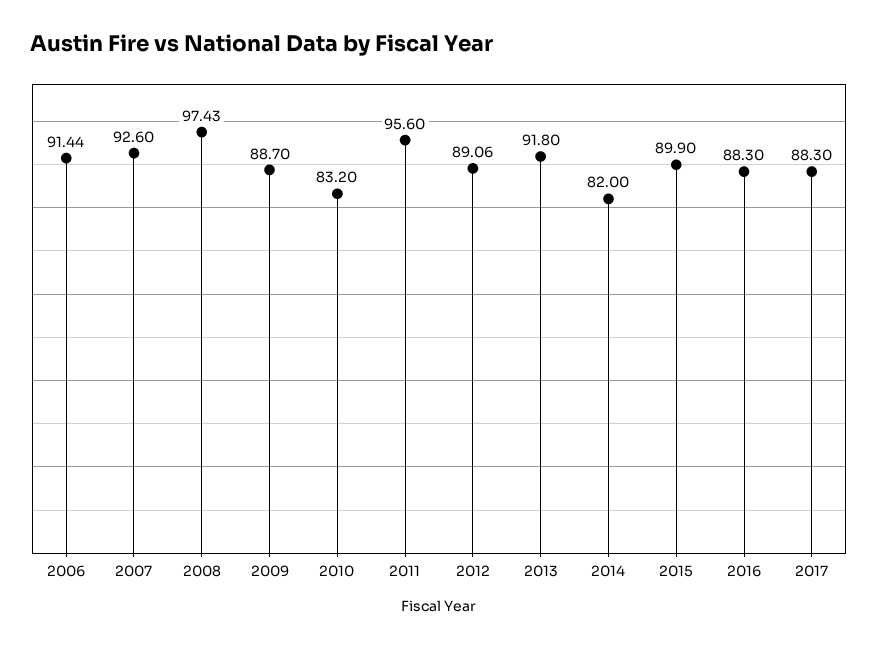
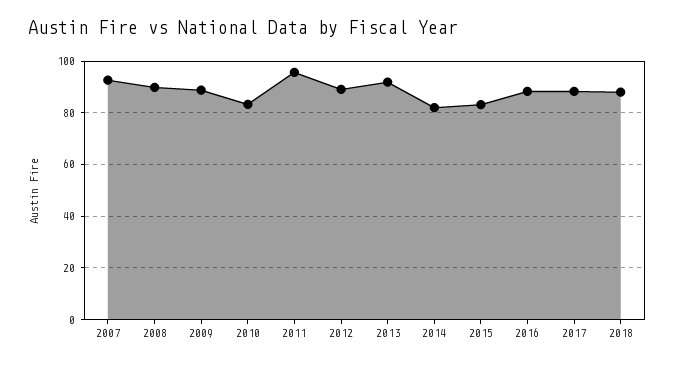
2006: 91.44 -> none
2008: 97.43 -> 90
2015: 89.9 -> 82.5
2018: none -> 87.5

